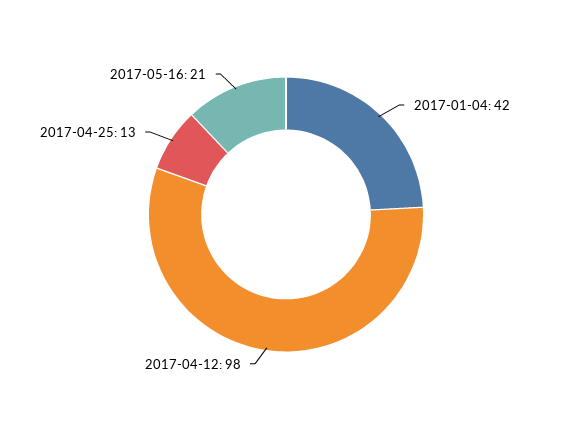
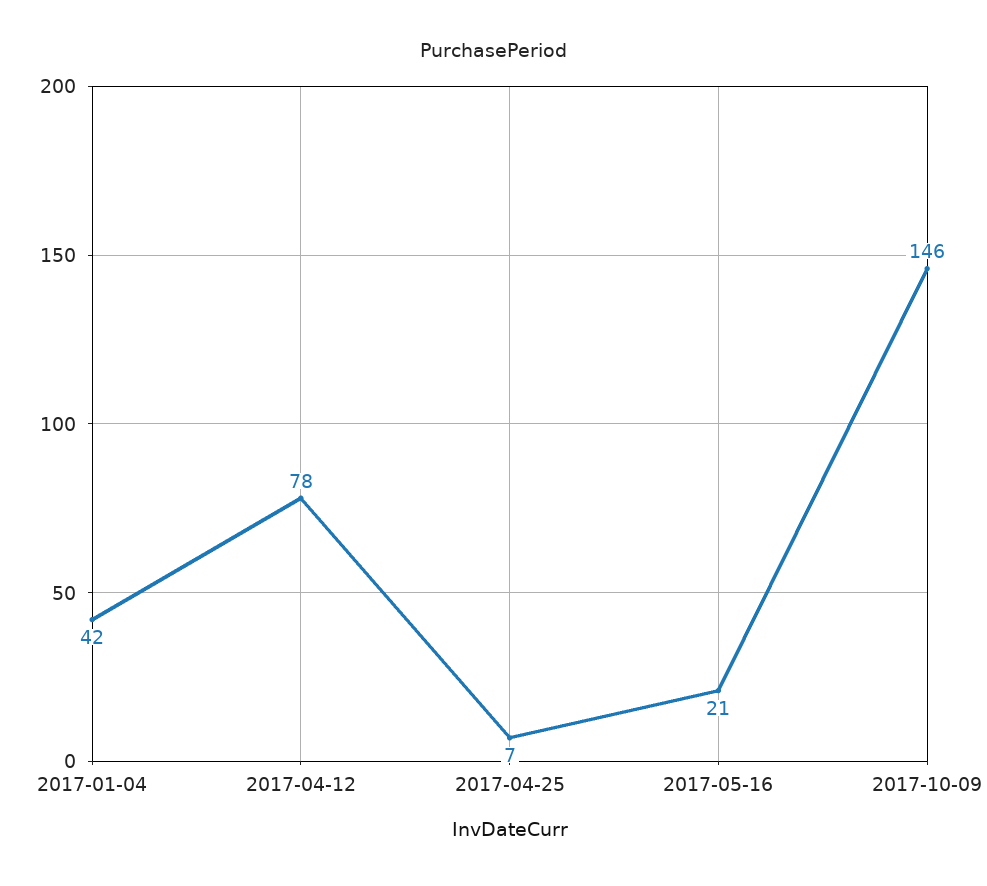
2017-04-12: 98 -> 78
2017-04-25: 13 -> 7
2017-10-09: none -> 146

